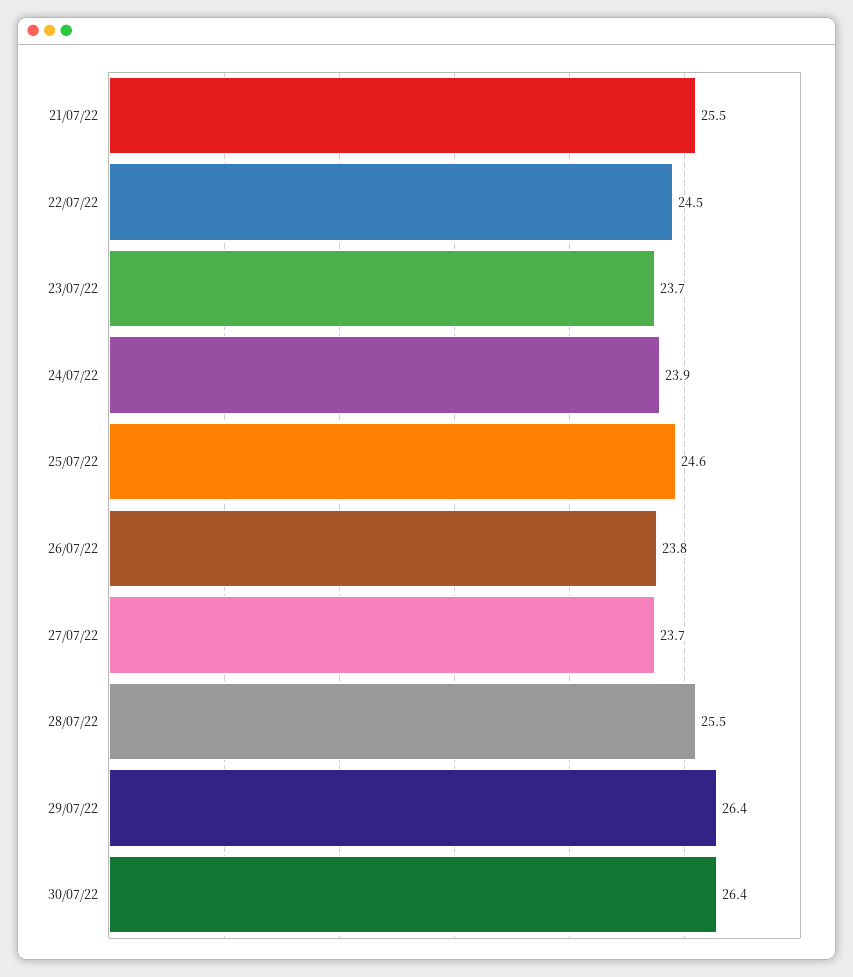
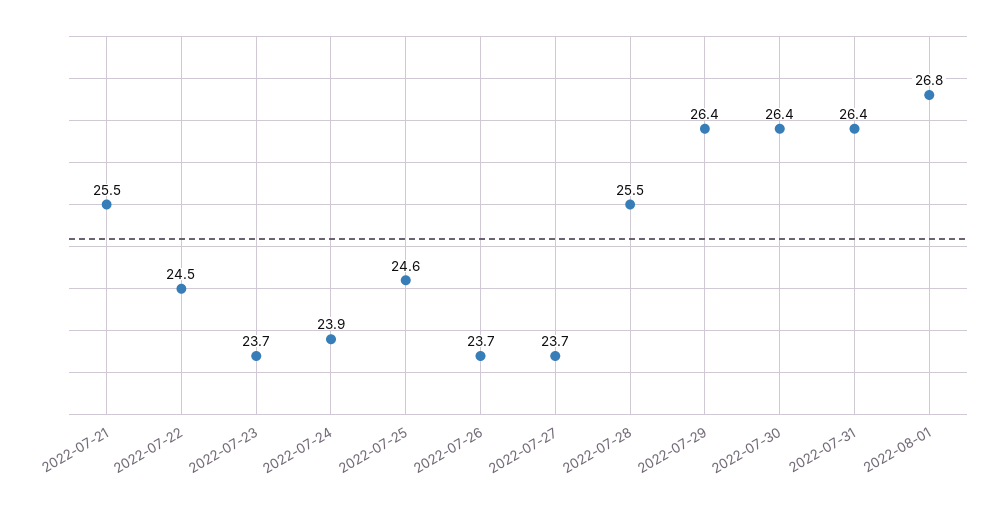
26/07/22: 23.8 -> 23.7
2022-07-31: none -> 26.4
2022-08-01: none -> 26.8

